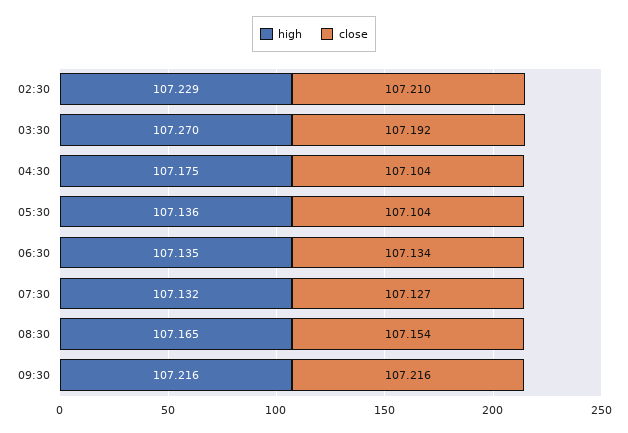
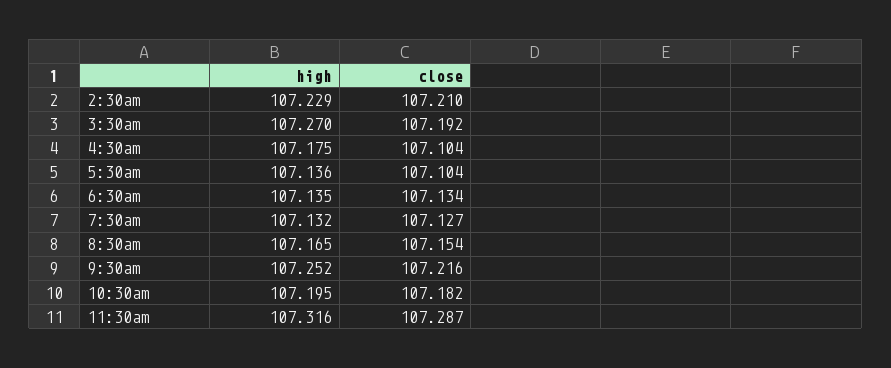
high, 09:30: 107.216 -> 107.252
high, 10:30am: none -> 107.195
close, 10:30am: none -> 107.182
high, 11:30am: none -> 107.316
close, 11:30am: none -> 107.287

